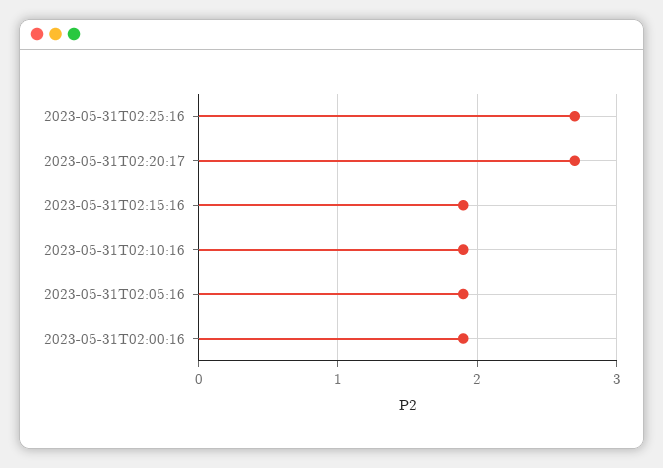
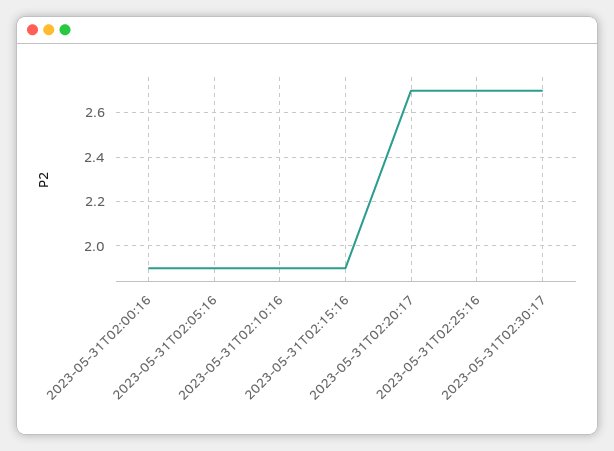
2023-05-31T02:30:17: none -> 2.7

